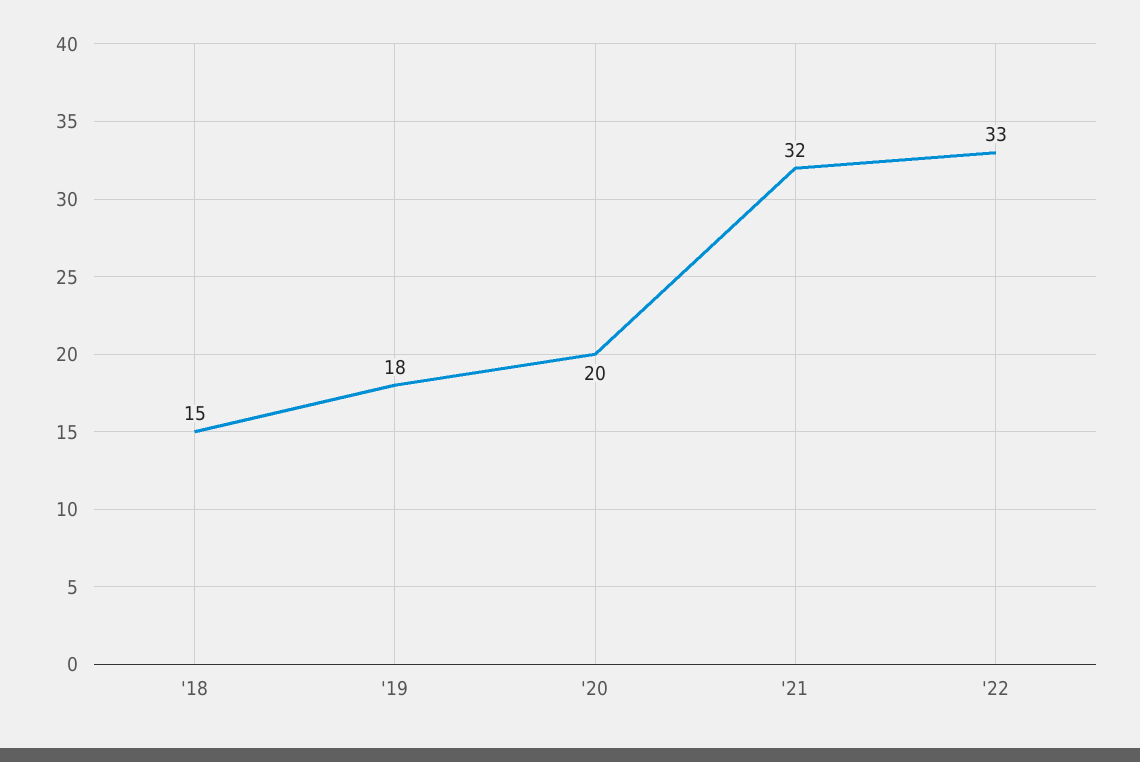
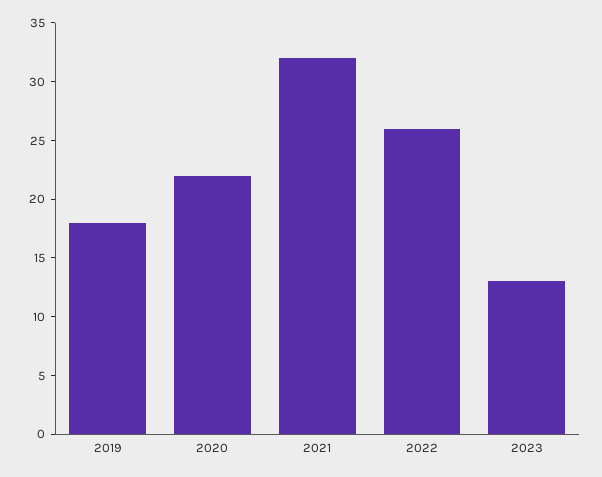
'18: 15 -> none
'20: 20 -> 22
'22: 33 -> 26
2023: none -> 13

